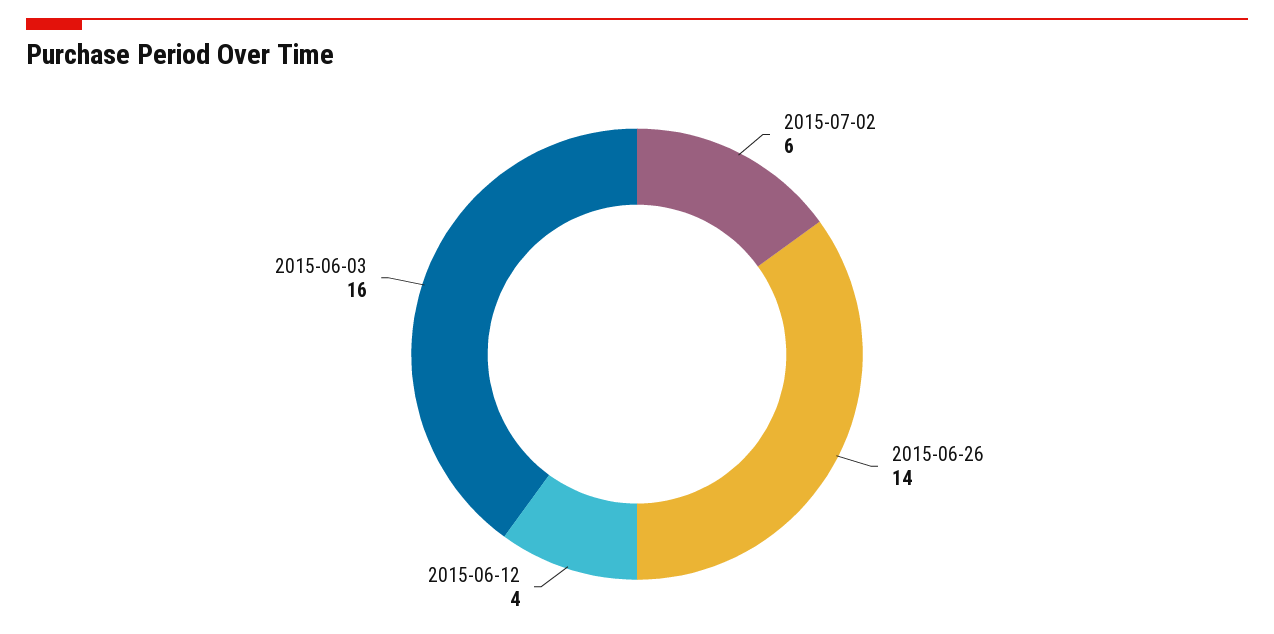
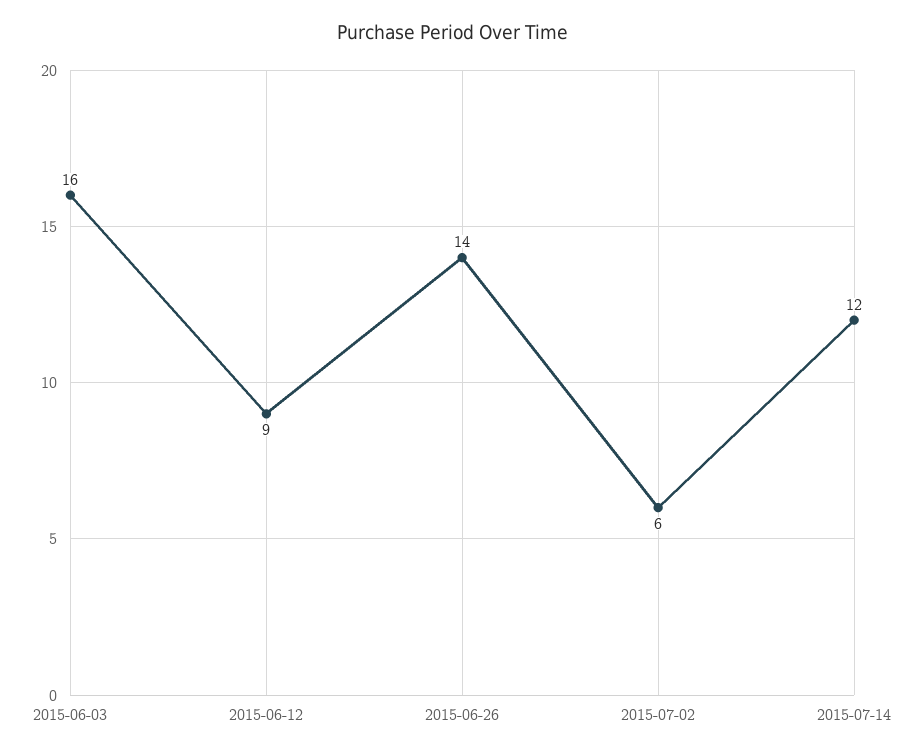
2015-06-12: 4 -> 9
2015-07-14: none -> 12

